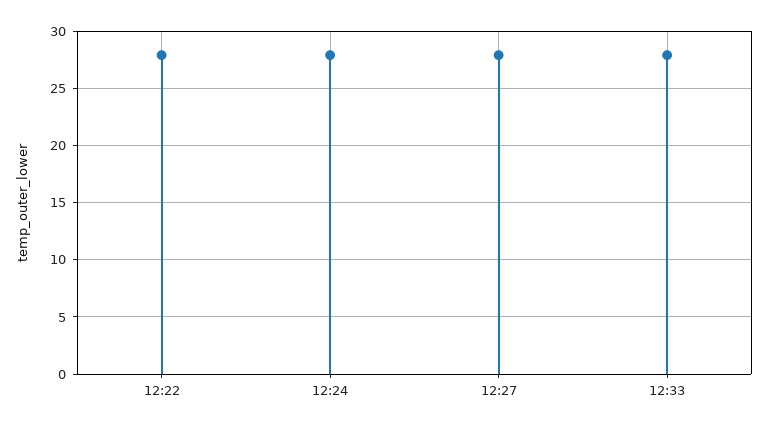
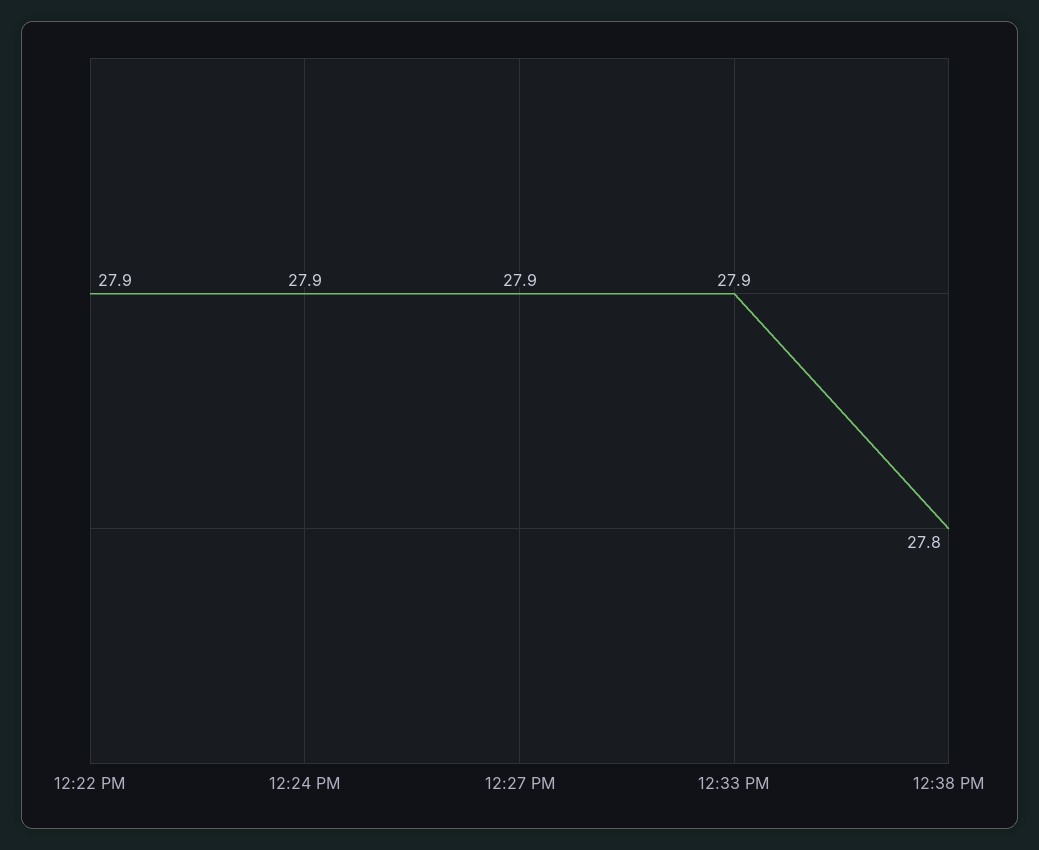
12:38 PM: none -> 27.8

